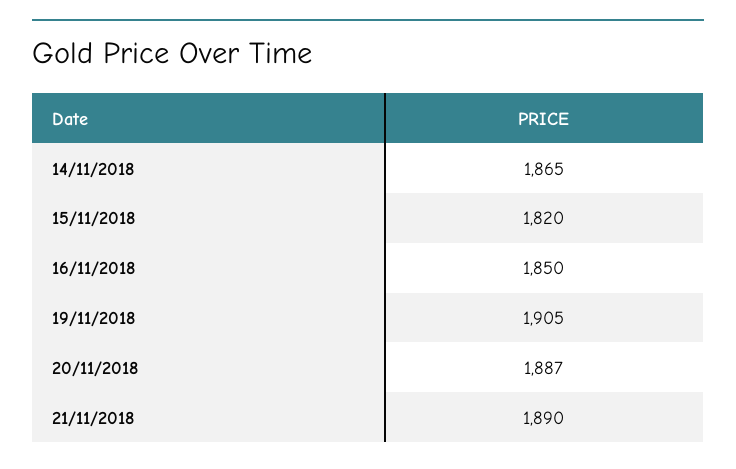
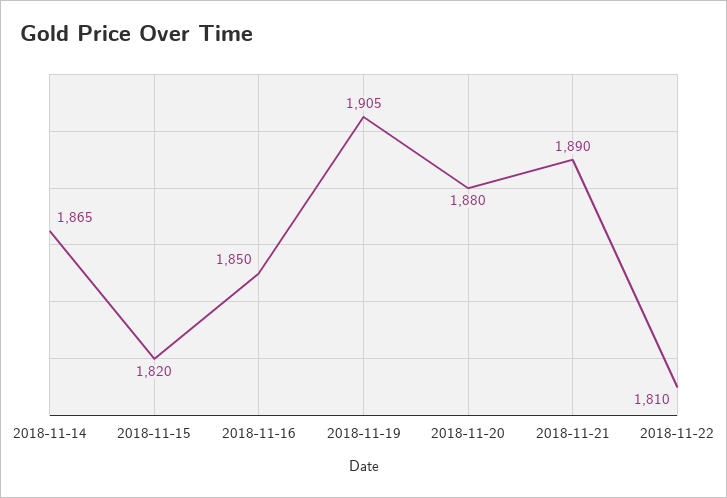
20/11/2018: 1887 -> 1880
2018-11-22: none -> 1810

